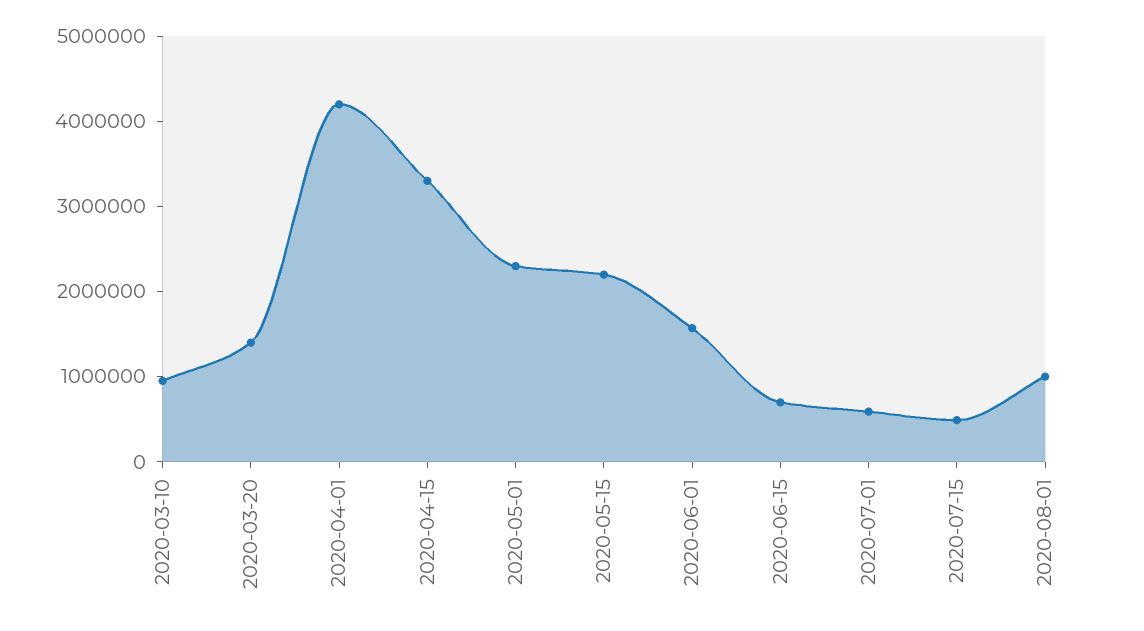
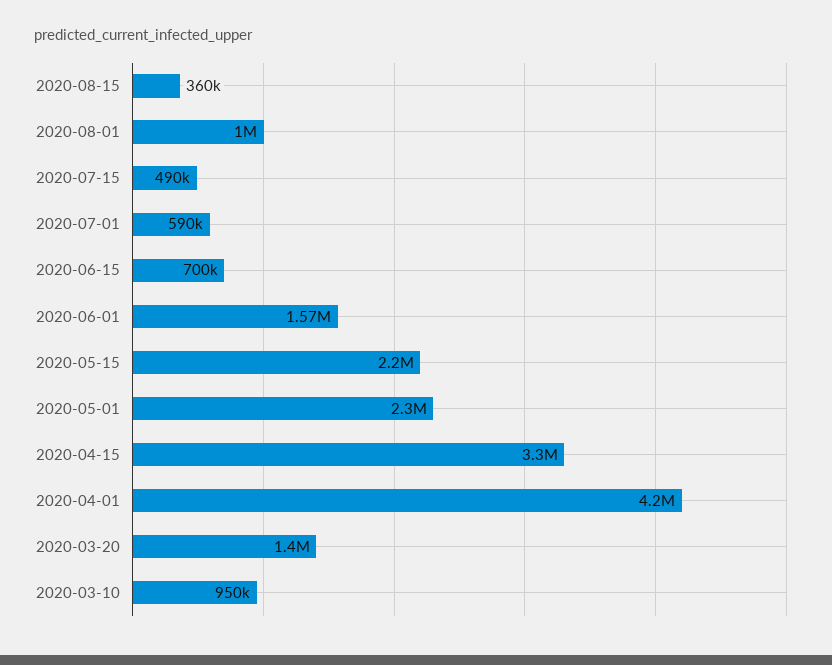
2020-08-15: none -> 360000

